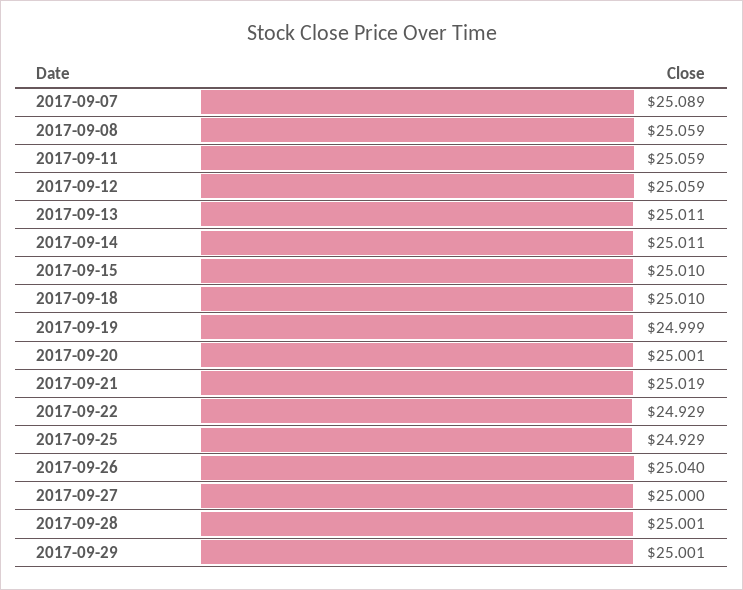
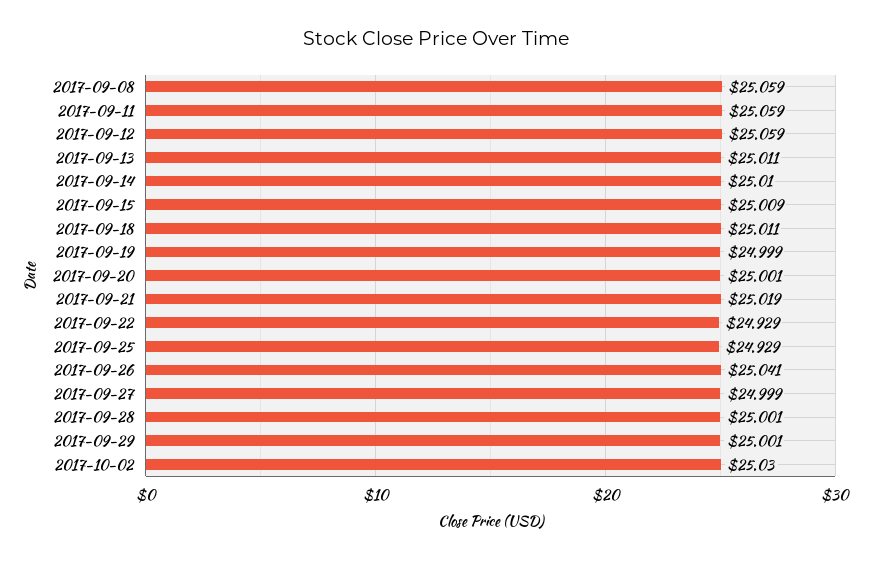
2017-09-07: 25.089 -> none
2017-09-14: 25.011 -> 25.01
2017-09-15: 25.01 -> 25.009
2017-09-18: 25.01 -> 25.011
2017-09-26: 25.04 -> 25.041
2017-09-27: 25 -> 24.999
2017-10-02: none -> 25.03

